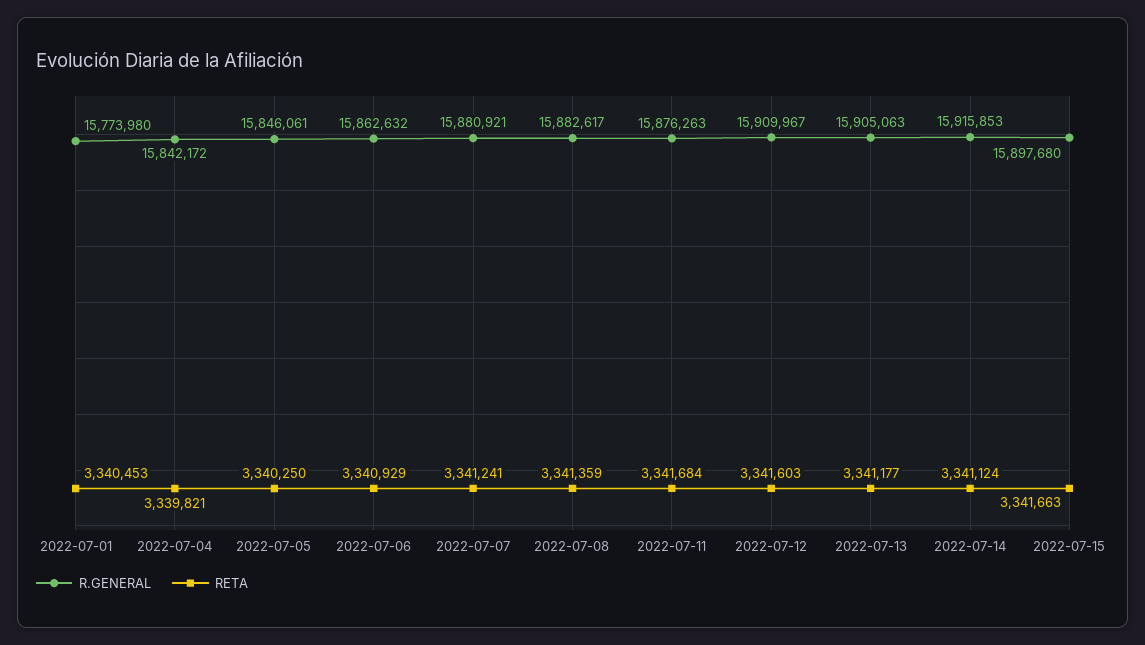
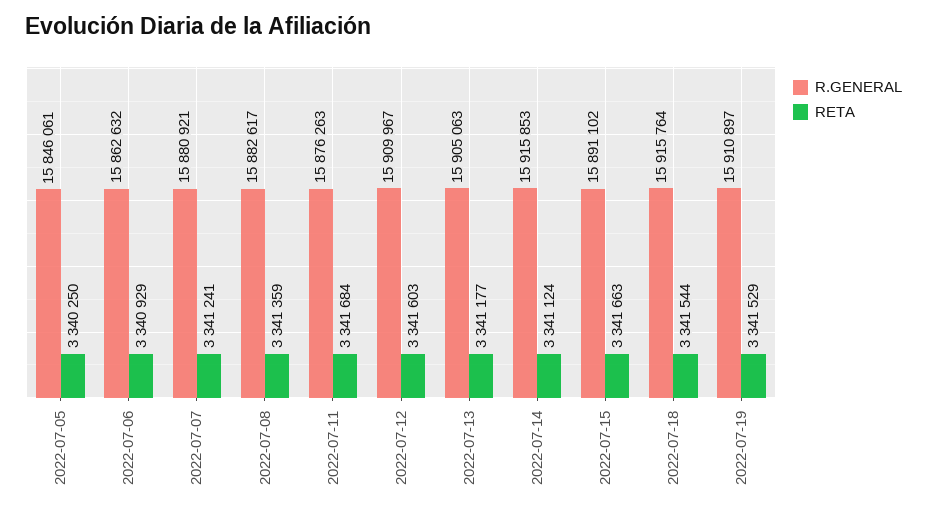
R.GENERAL, 2022-07-01: 15773980 -> none
RETA, 2022-07-01: 3340453 -> none
R.GENERAL, 2022-07-04: 15842172 -> none
RETA, 2022-07-04: 3339821 -> none
R.GENERAL, 2022-07-15: 15897680 -> 15891102
R.GENERAL, 2022-07-18: none -> 15915764
RETA, 2022-07-18: none -> 3341544
R.GENERAL, 2022-07-19: none -> 15910897
RETA, 2022-07-19: none -> 3341529

